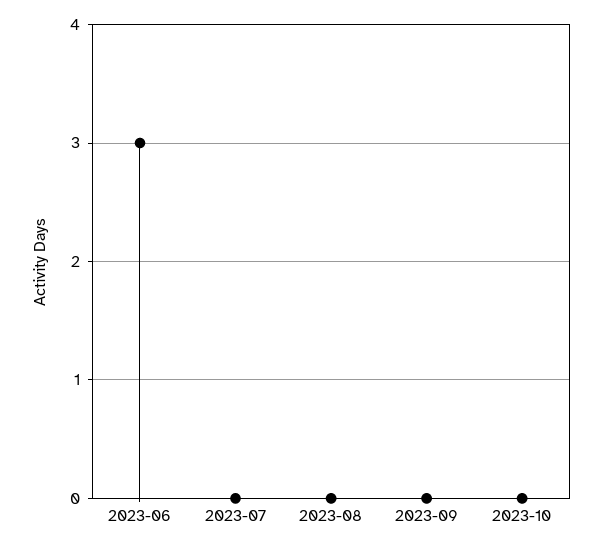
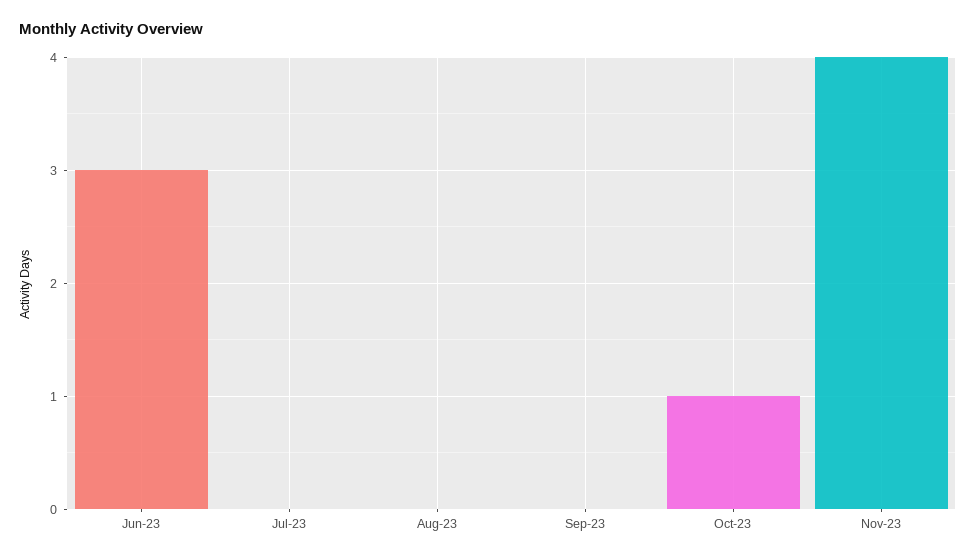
2023-10: 0 -> 1
Nov-23: none -> 4

